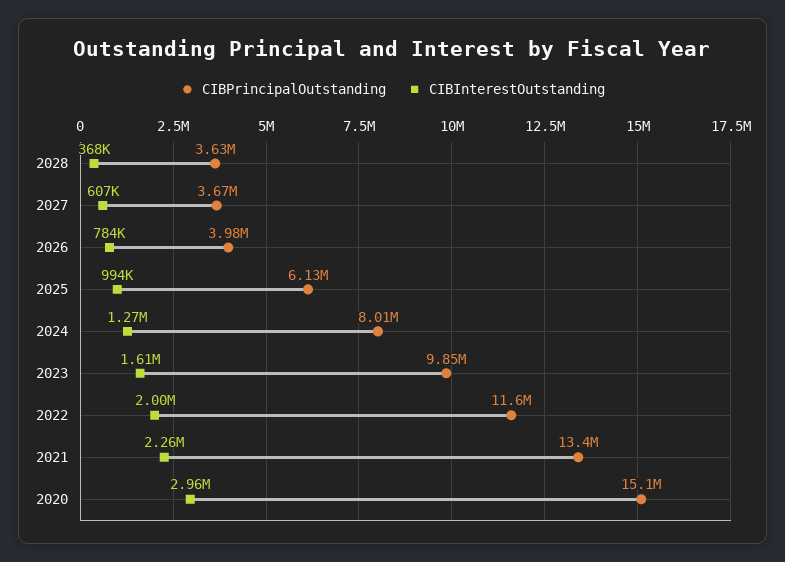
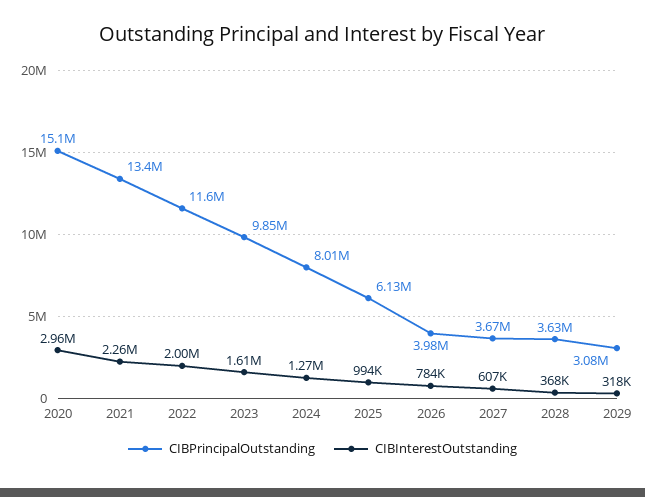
CIBPrincipalOutstanding, 2029: none -> 3080000
CIBInterestOutstanding, 2029: none -> 318000

